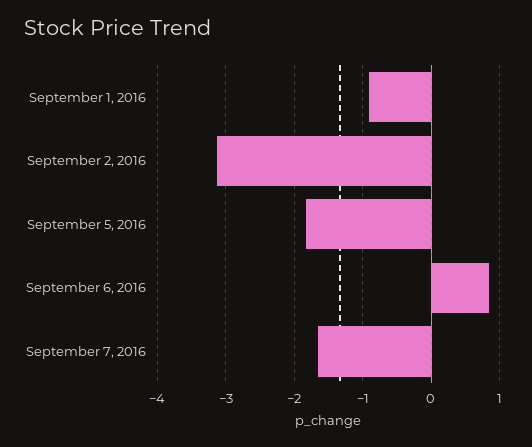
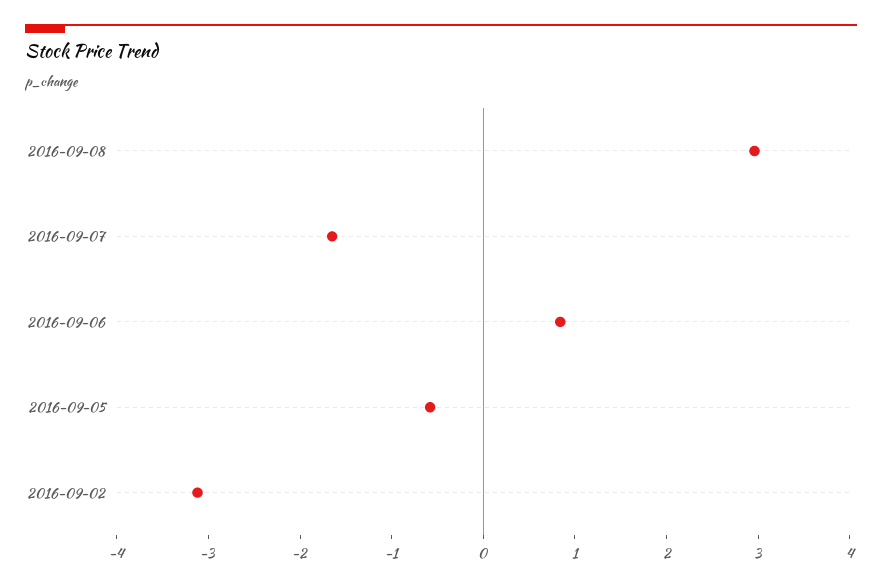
September 1, 2016: -0.9 -> none
September 5, 2016: -1.8 -> -0.6
2016-09-08: none -> 3

